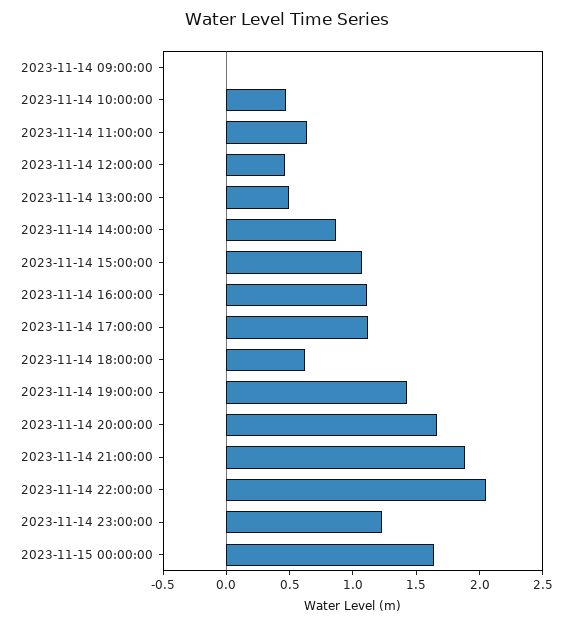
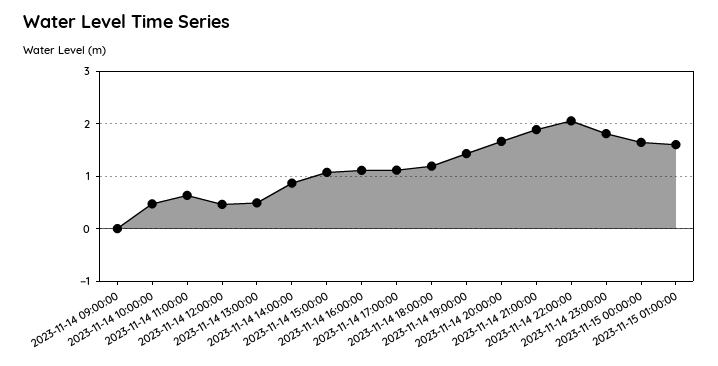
2023-11-14 18:00:00: 0.6 -> 1.2
2023-11-14 23:00:00: 1.2 -> 1.8
2023-11-15 01:00:00: none -> 1.6

